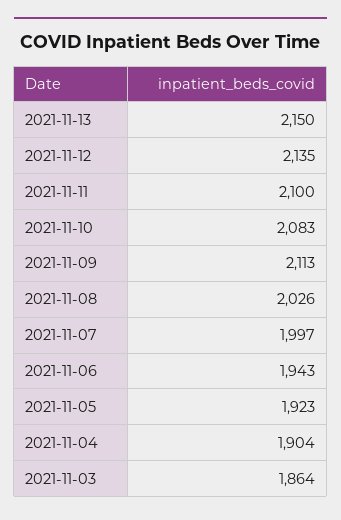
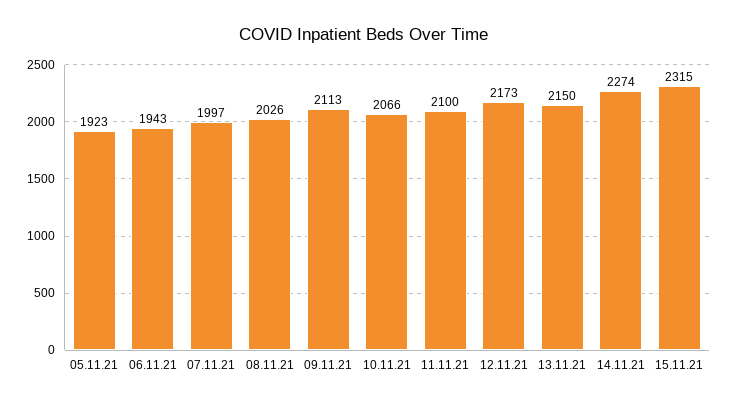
2021-11-12: 2135 -> 2173
2021-11-10: 2083 -> 2066
2021-11-04: 1904 -> none
2021-11-03: 1864 -> none
14.11.21: none -> 2274
15.11.21: none -> 2315

